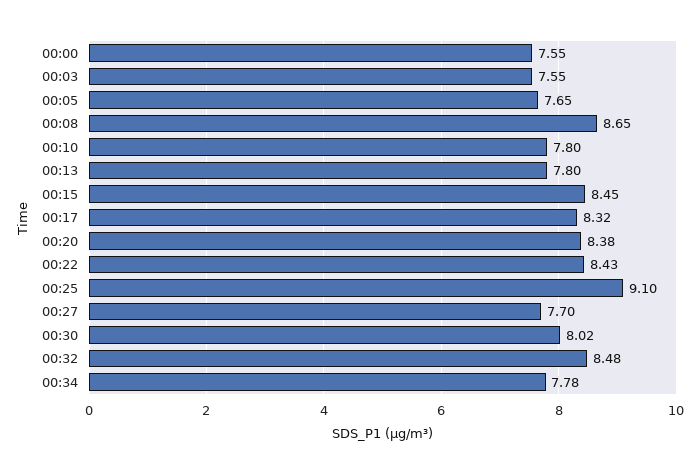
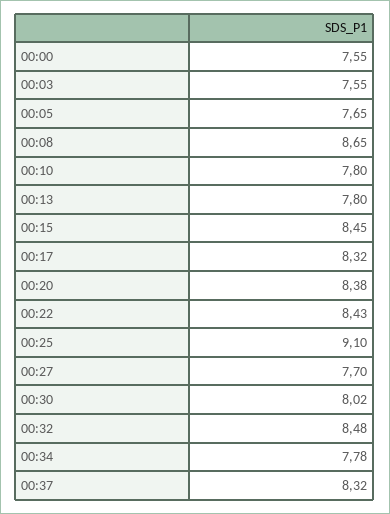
00:37: none -> 8.32

